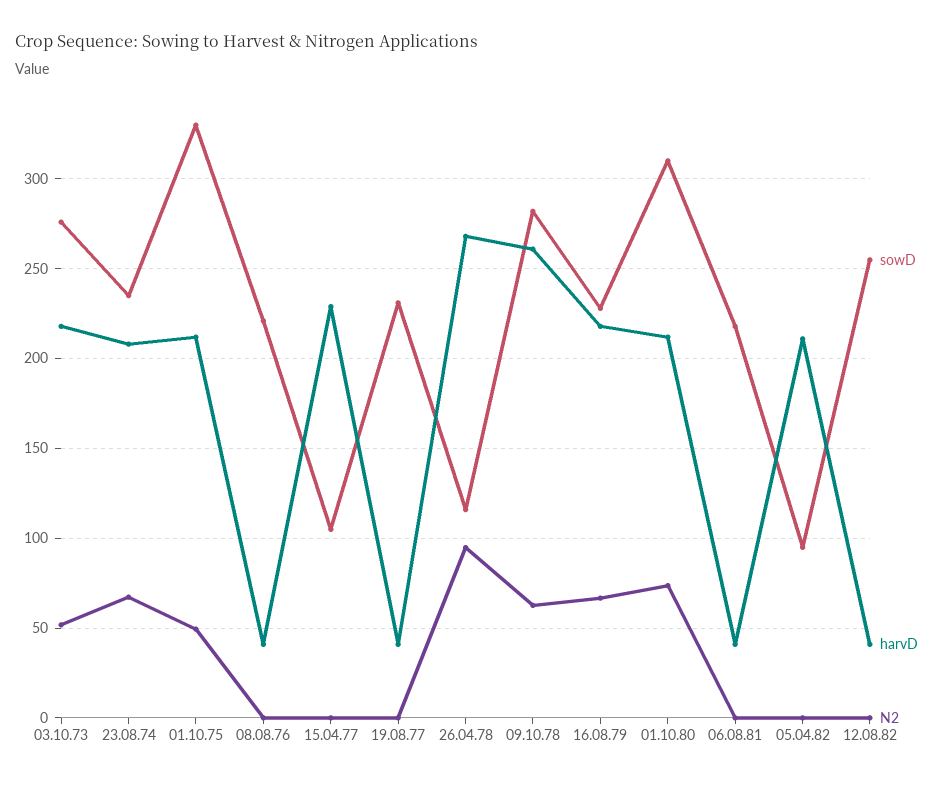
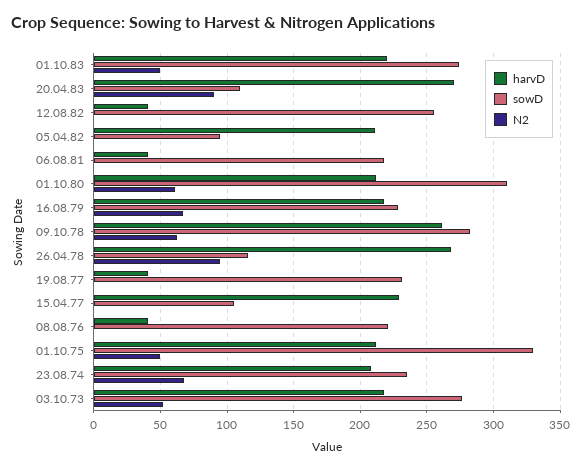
N2, 01.10.80: 75 -> 60
harvD, 01.10.83: none -> 220
sowD, 01.10.83: none -> 275
N2, 01.10.83: none -> 50
harvD, 20.04.83: none -> 270
sowD, 20.04.83: none -> 110
N2, 20.04.83: none -> 90

